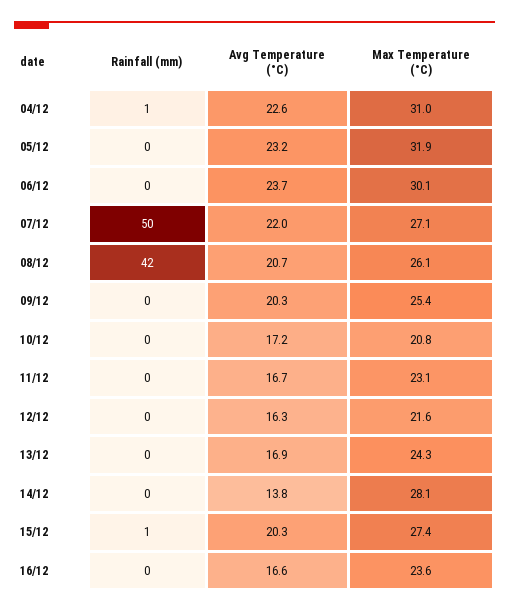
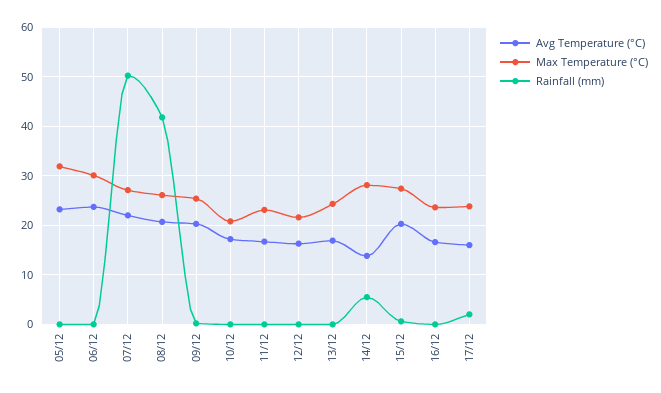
Rainfall (mm), 04/12: 1 -> none
Avg Temperature (°C), 04/12: 22.6 -> none
Max Temperature (°C), 04/12: 31 -> none
Rainfall (mm), 14/12: 0 -> 6
Avg Temperature (°C), 17/12: none -> 16
Max Temperature (°C), 17/12: none -> 24
Rainfall (mm), 17/12: none -> 2

